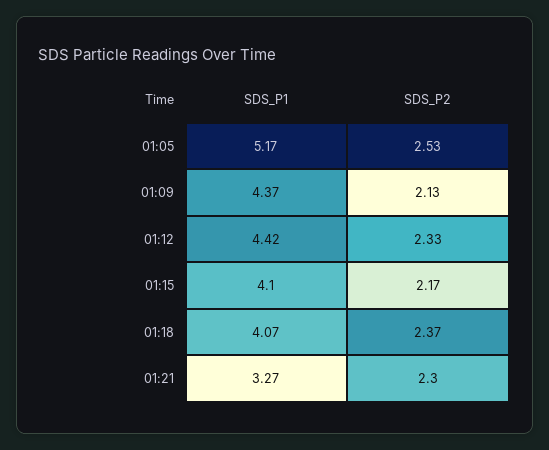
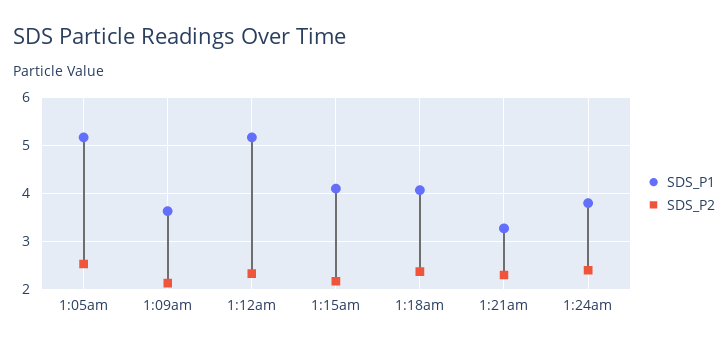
SDS_P1, 01:09: 4.37 -> 3.6
SDS_P1, 01:12: 4.42 -> 5.2
SDS_P1, 1:24am: none -> 3.8
SDS_P2, 1:24am: none -> 2.4

